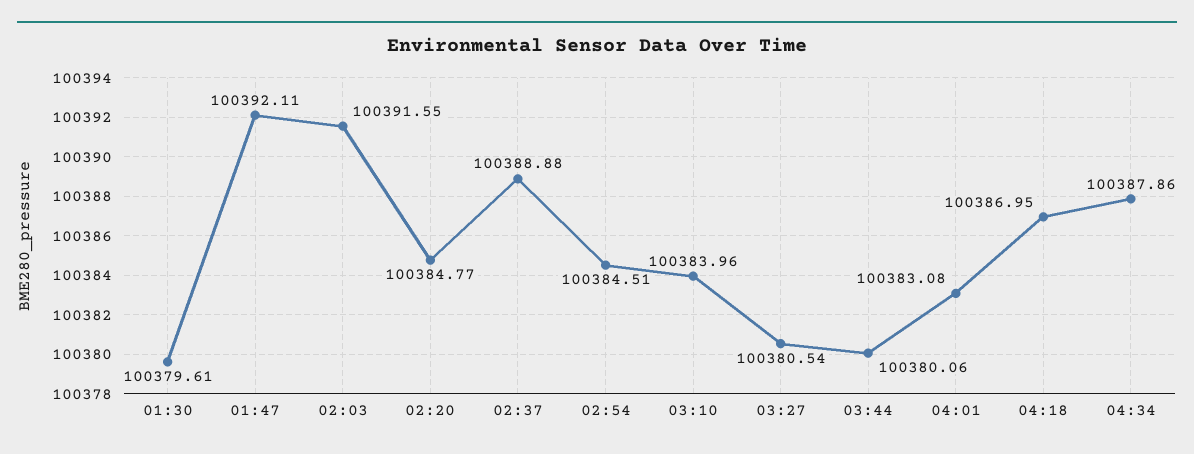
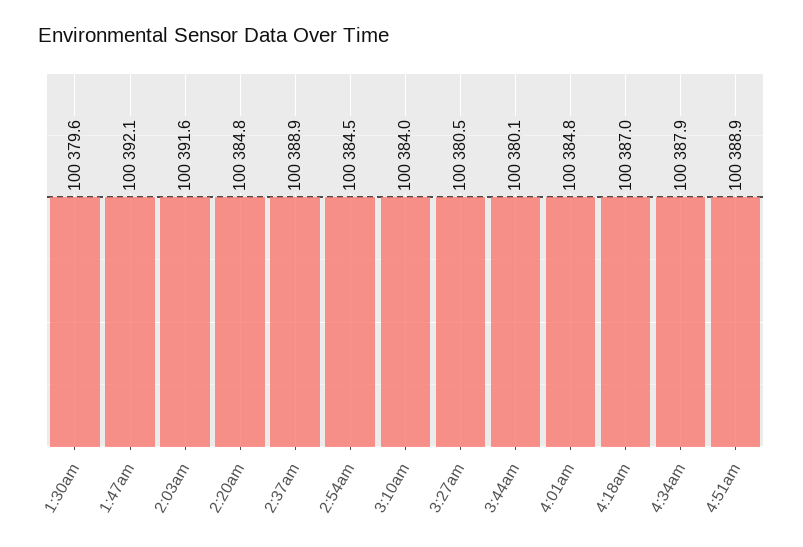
04:01: 100383.08 -> 100384.8
4:51am: none -> 100388.9

